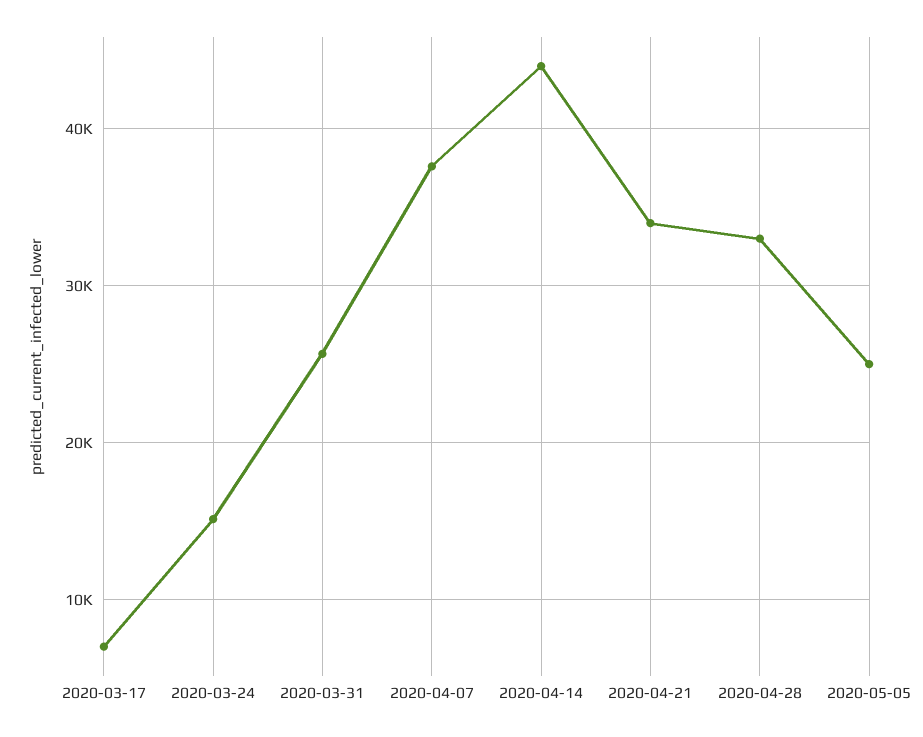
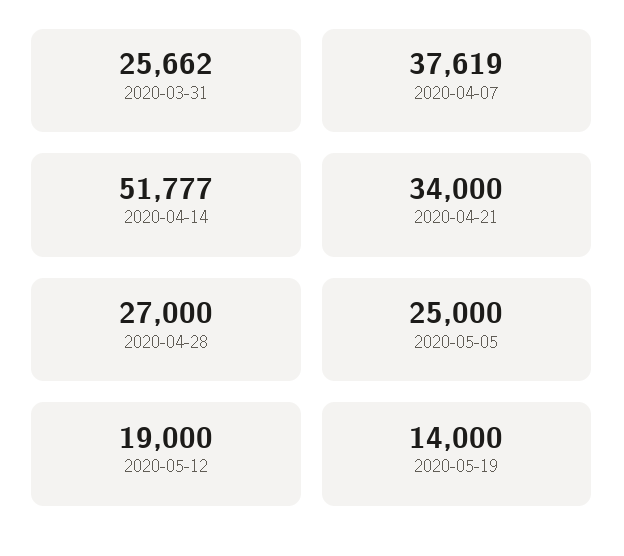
2020-03-17: 7000 -> none
2020-03-24: 15000 -> none
2020-04-14: 44000 -> 51777
2020-04-28: 33000 -> 27000
2020-05-12: none -> 19000
2020-05-19: none -> 14000

